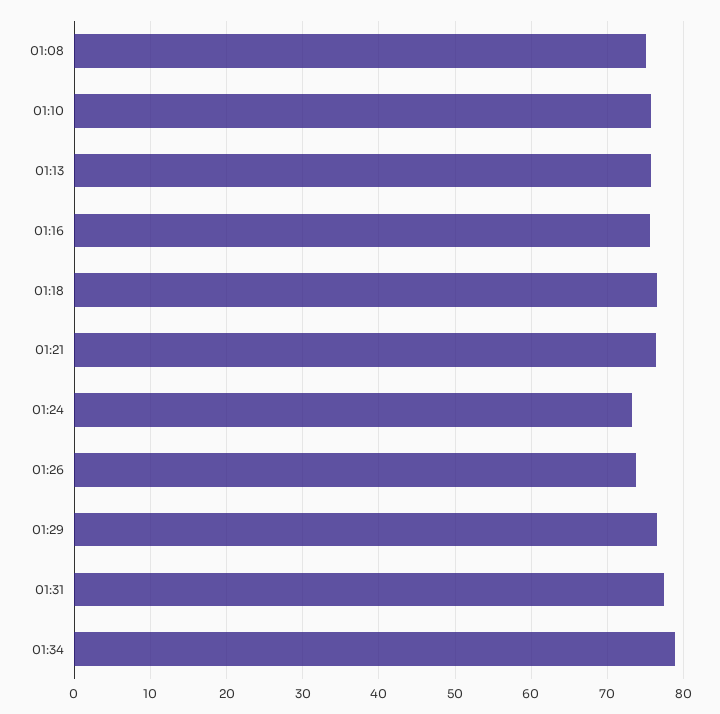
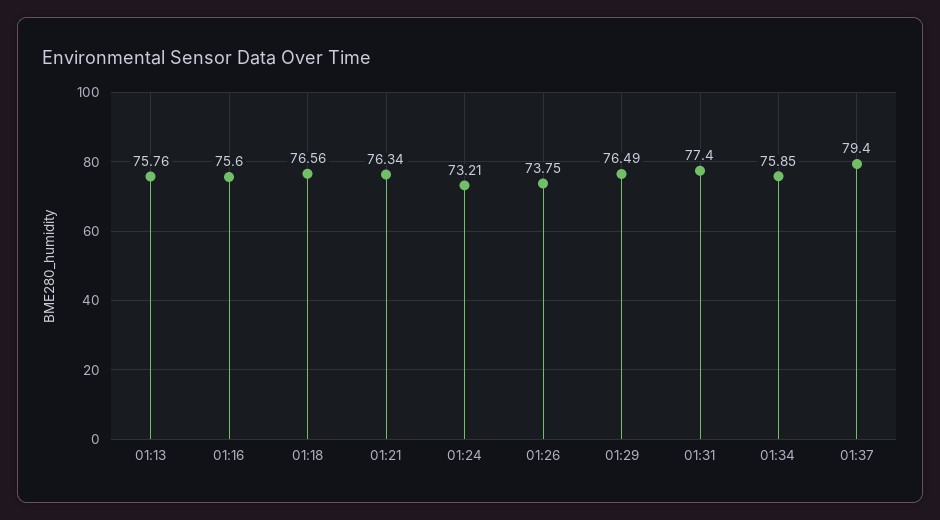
01:08: 75 -> none
01:10: 76 -> none
01:34: 79 -> 75.85
01:37: none -> 79.4

